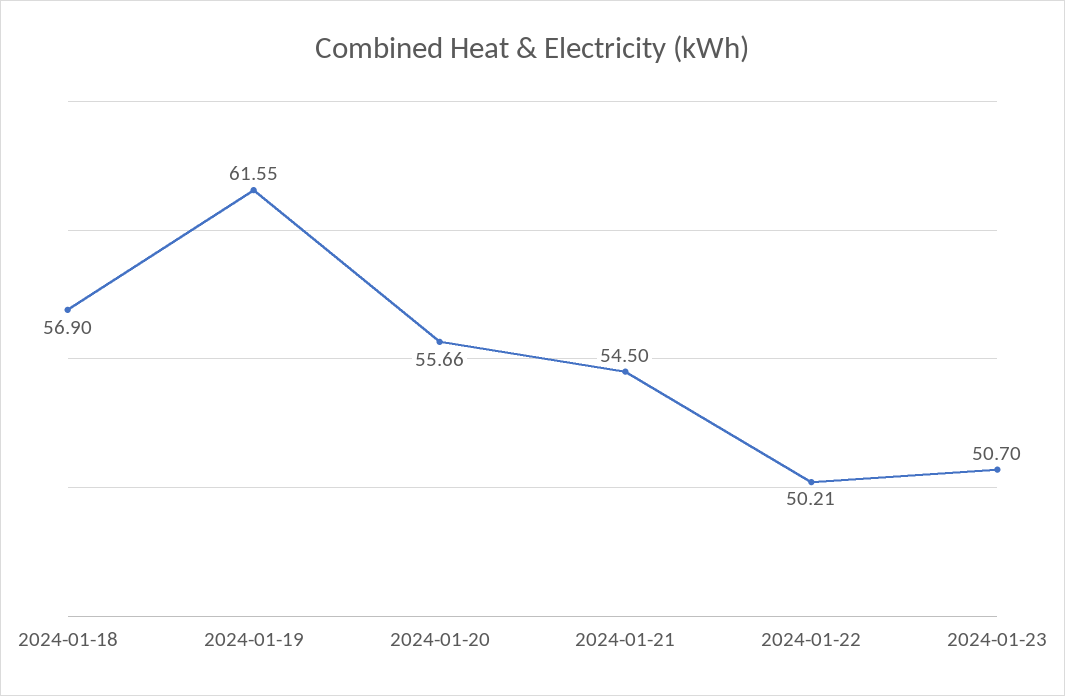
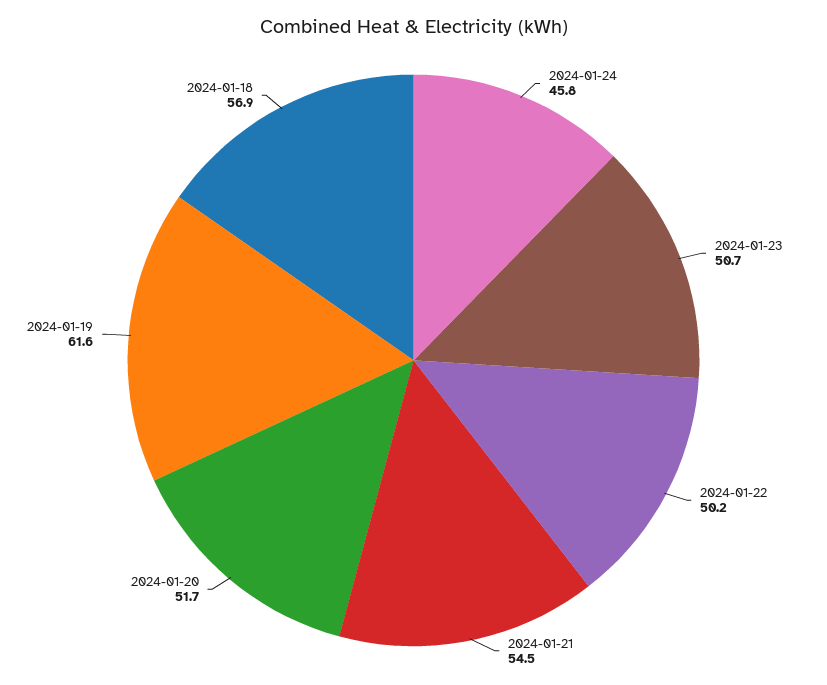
2024-01-20: 55.66 -> 51.7
2024-01-24: none -> 45.8

